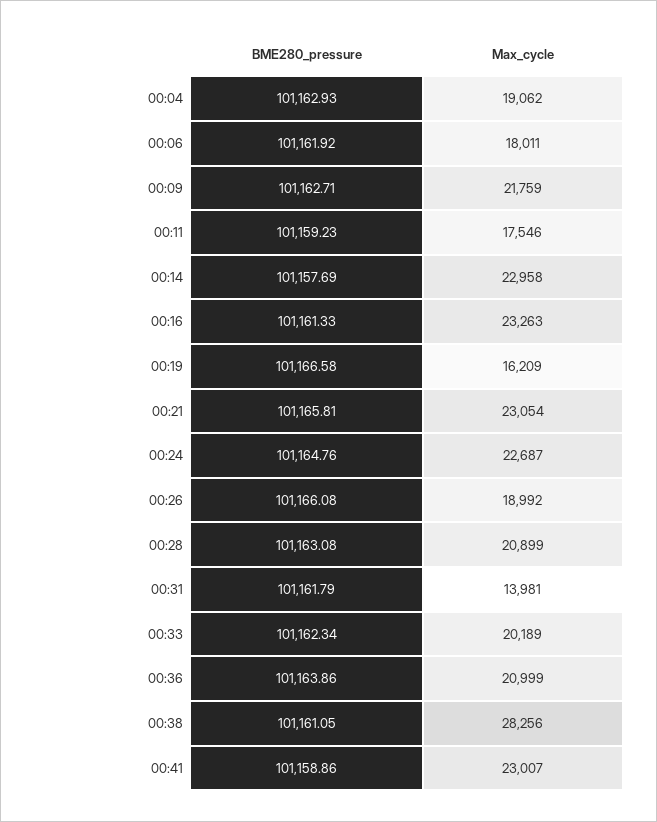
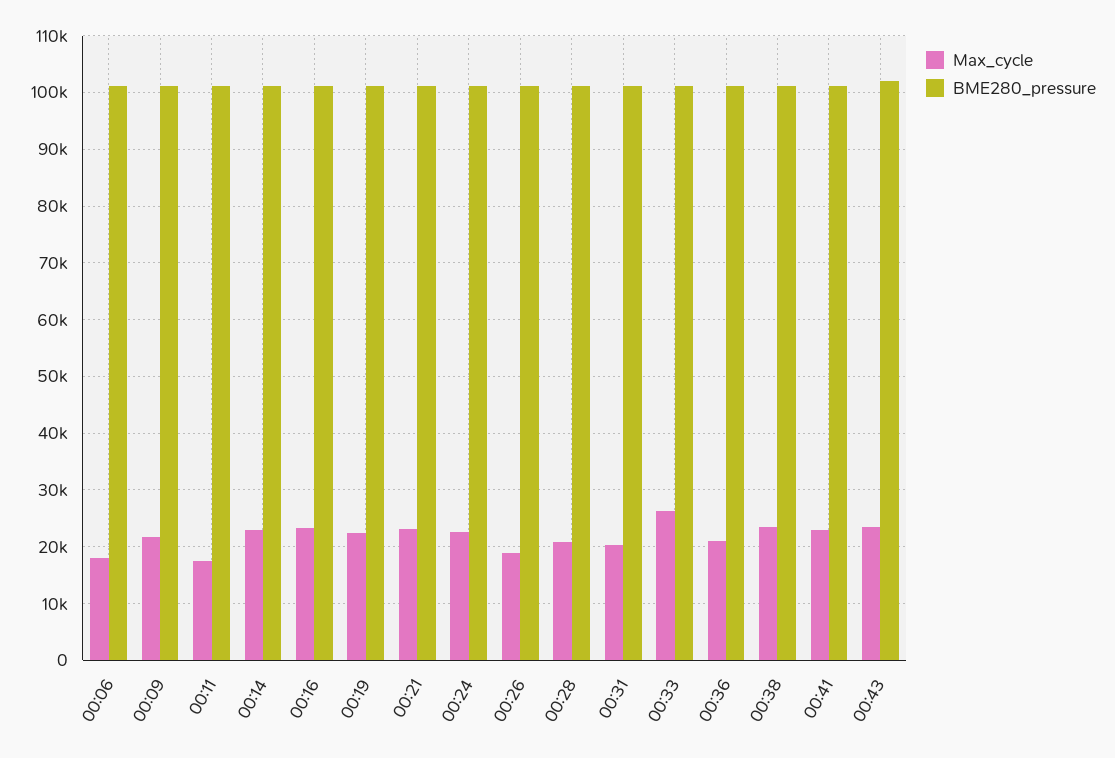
BME280_pressure, 00:04: 101162.93 -> none
Max_cycle, 00:04: 19062 -> none
Max_cycle, 00:19: 16209 -> 22000
Max_cycle, 00:31: 13981 -> 20000
Max_cycle, 00:33: 20189 -> 26000
Max_cycle, 00:38: 28256 -> 24000
Max_cycle, 00:43: none -> 24000
BME280_pressure, 00:43: none -> 102000

